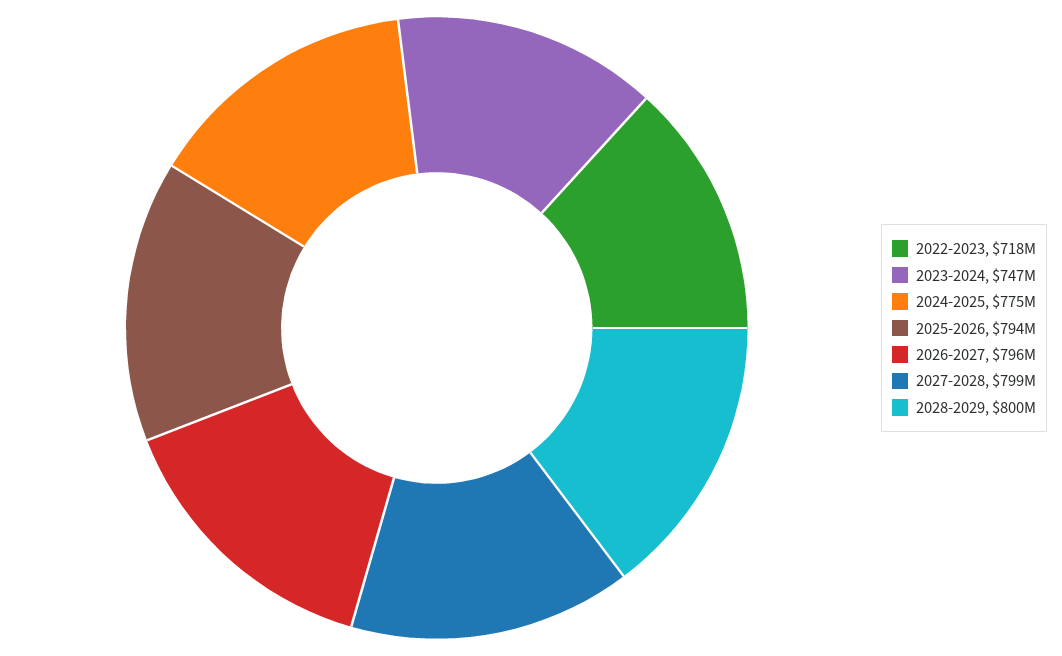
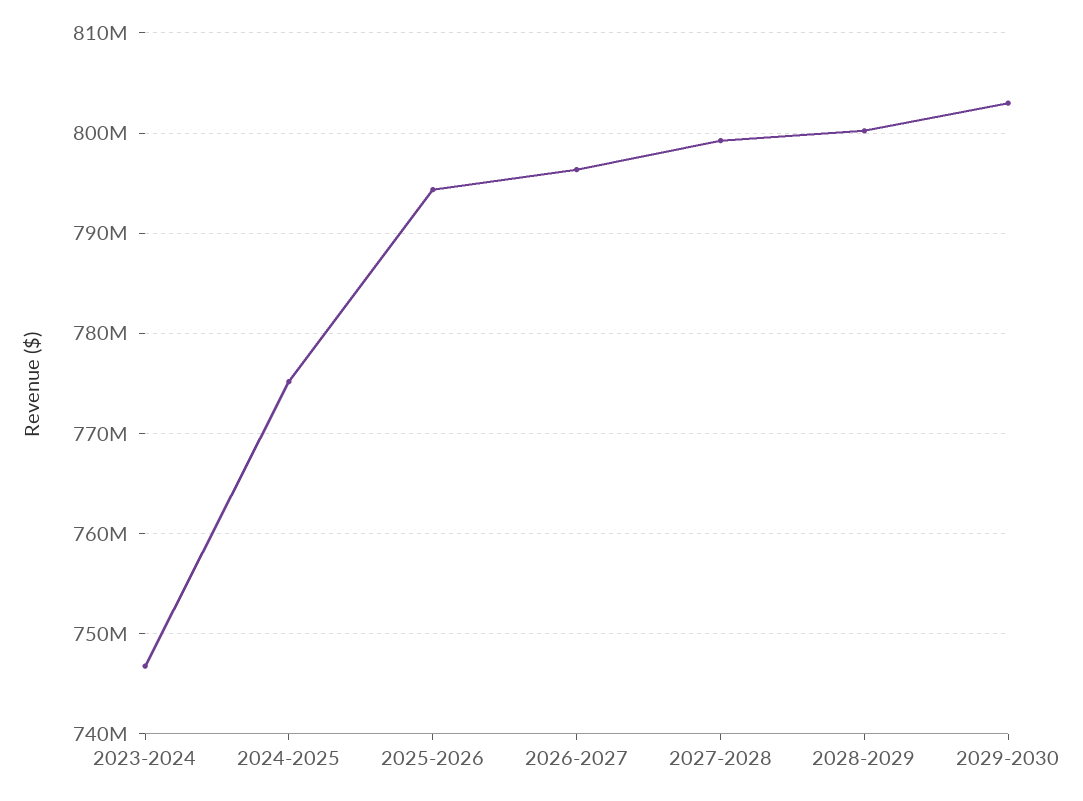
2022-2023: 718000000 -> none
2029-2030: none -> 803000000

